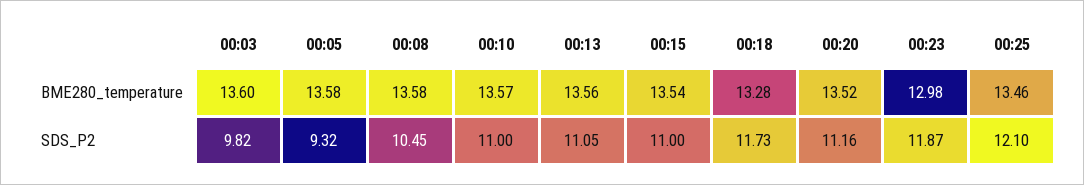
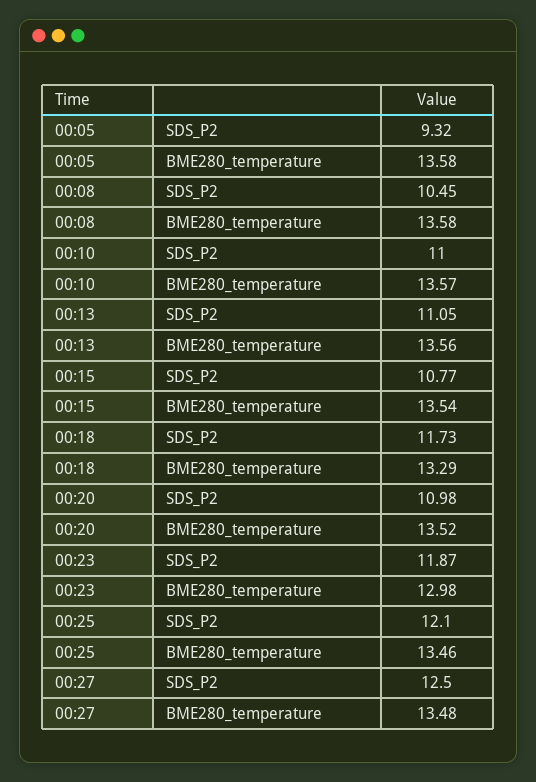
00:03, BME280_temperature: 13.6 -> none
00:18, BME280_temperature: 13.28 -> 13.29
00:03, SDS_P2: 9.82 -> none
00:15, SDS_P2: 11 -> 10.77
00:20, SDS_P2: 11.16 -> 10.98
00:27, SDS_P2: none -> 12.5
00:27, BME280_temperature: none -> 13.48

